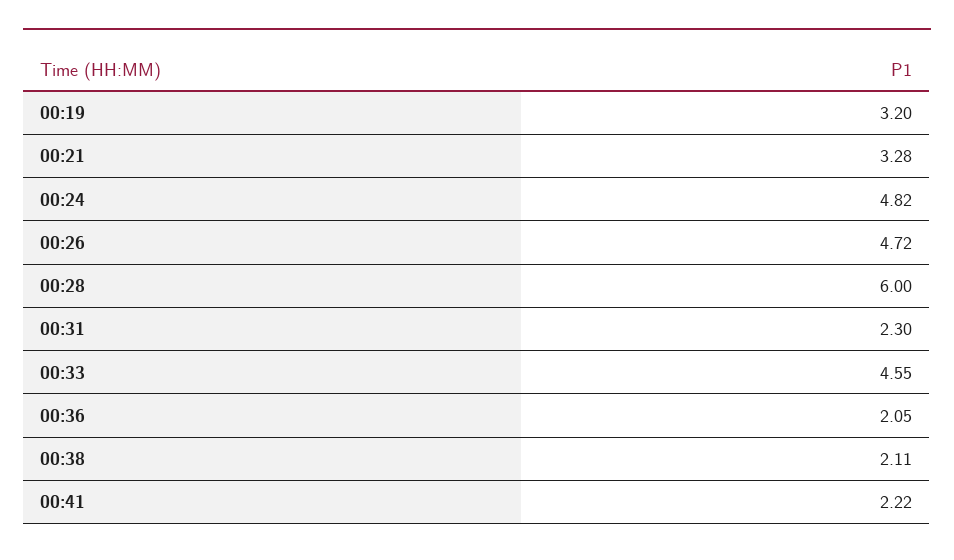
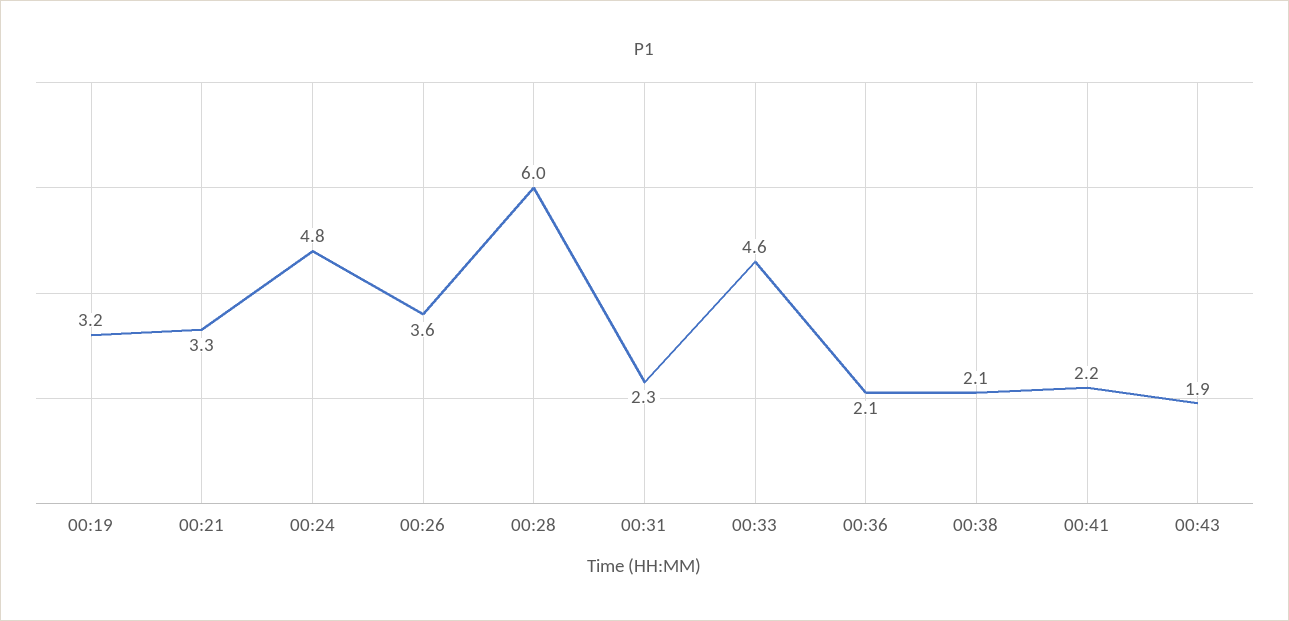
00:26: 4.72 -> 3.6
00:43: none -> 1.9

